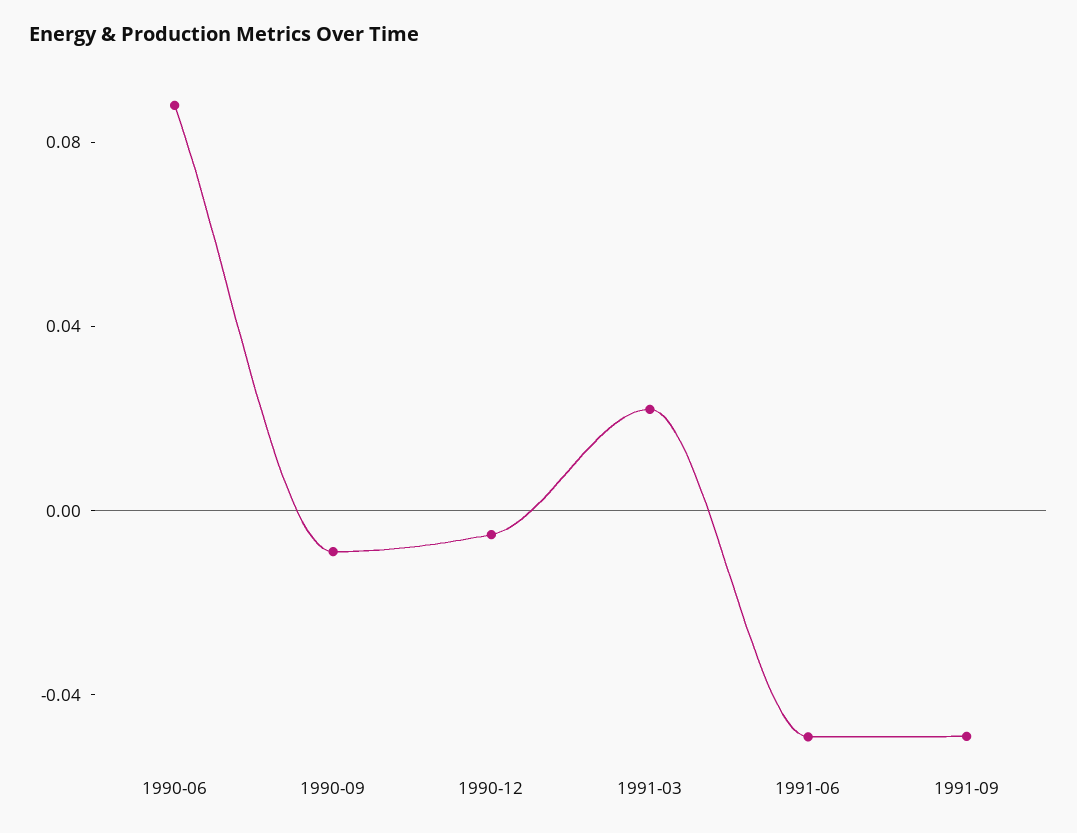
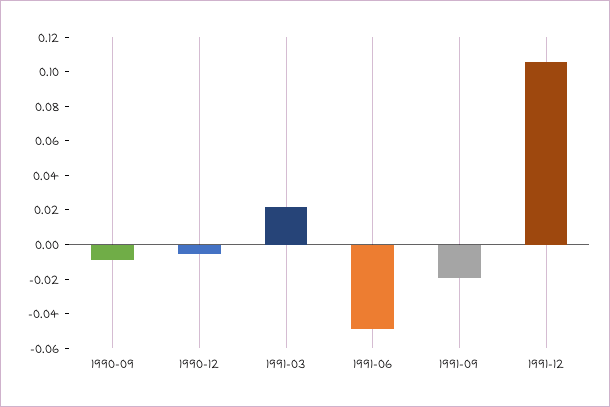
1990-06: 0.09 -> none
1991-09: -0.05 -> -0.02
1991-12: none -> 0.105

